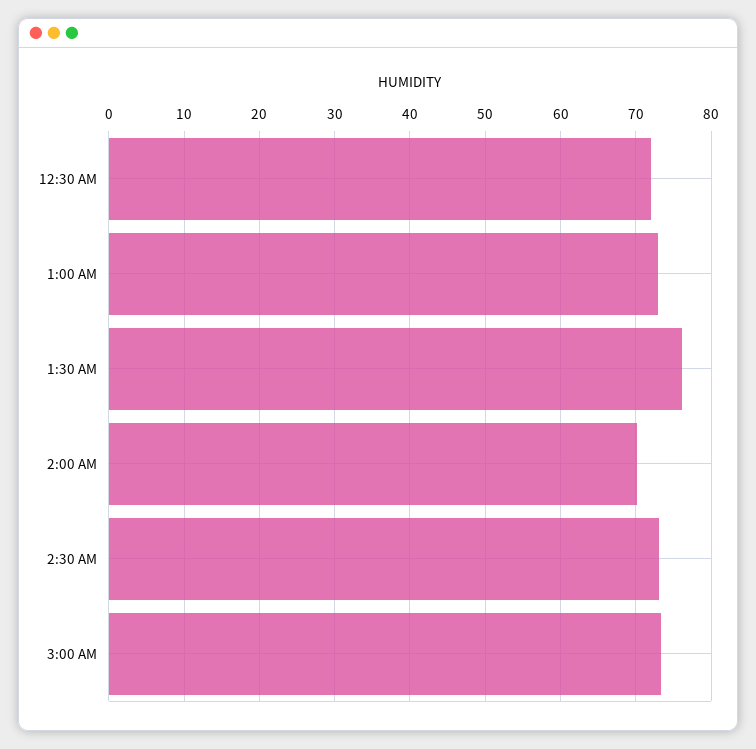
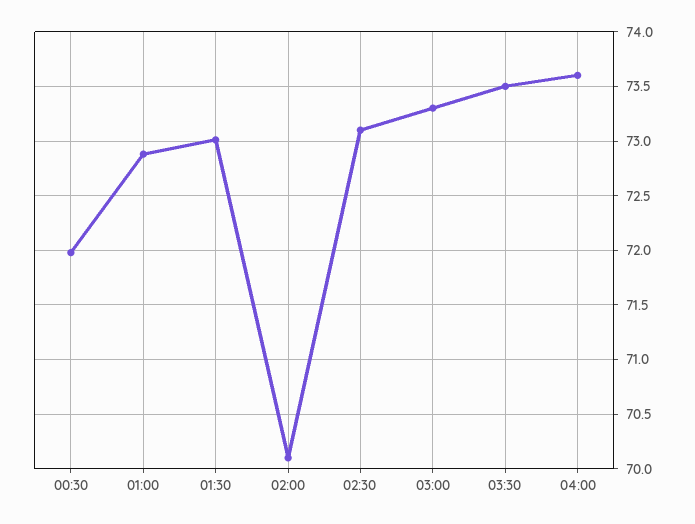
1:30 AM: 76 -> 73
03:30: none -> 73.5
04:00: none -> 73.6

